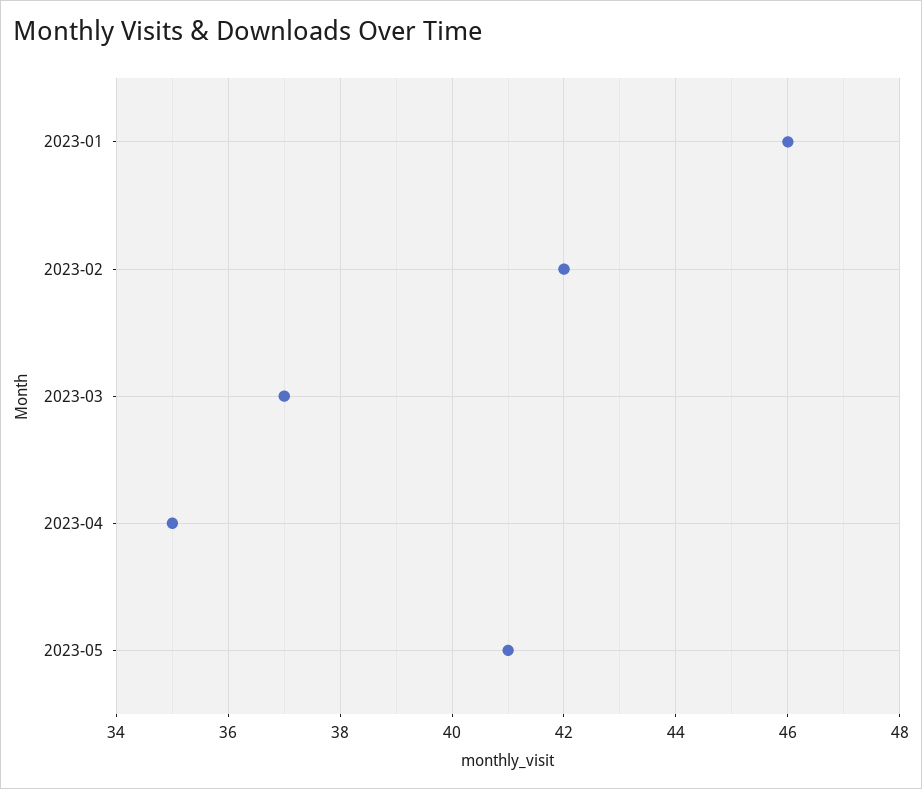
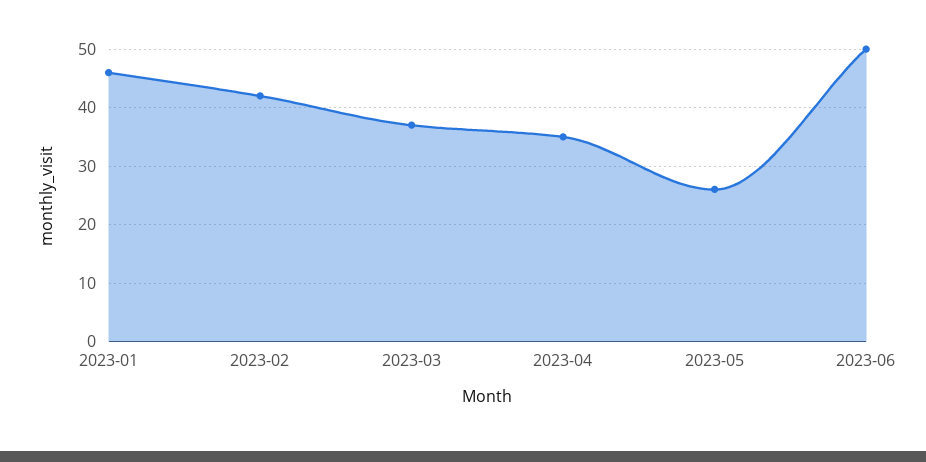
2023-05: 41 -> 25
2023-06: none -> 50

